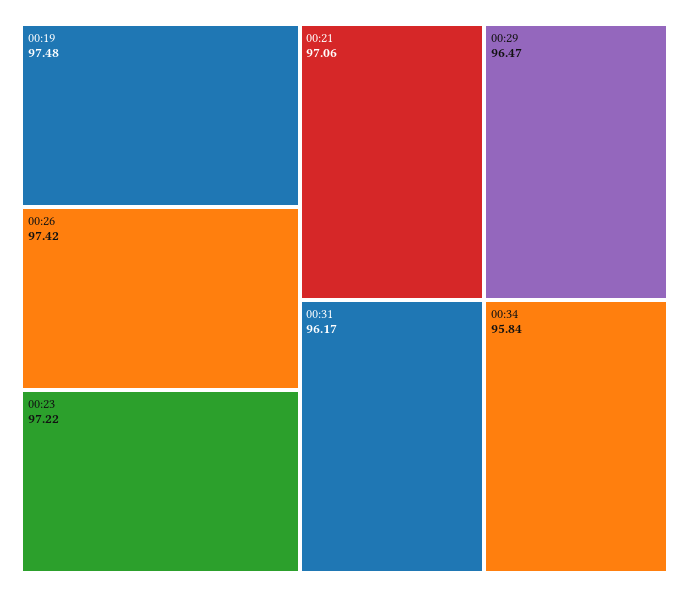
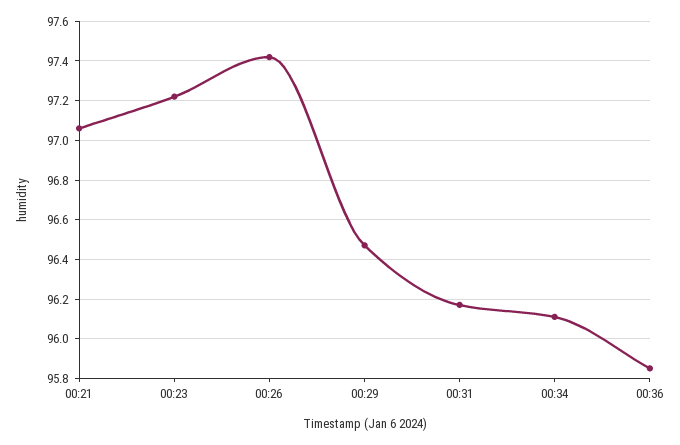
00:19: 97.48 -> none
00:34: 95.84 -> 96.1
00:36: none -> 95.85

